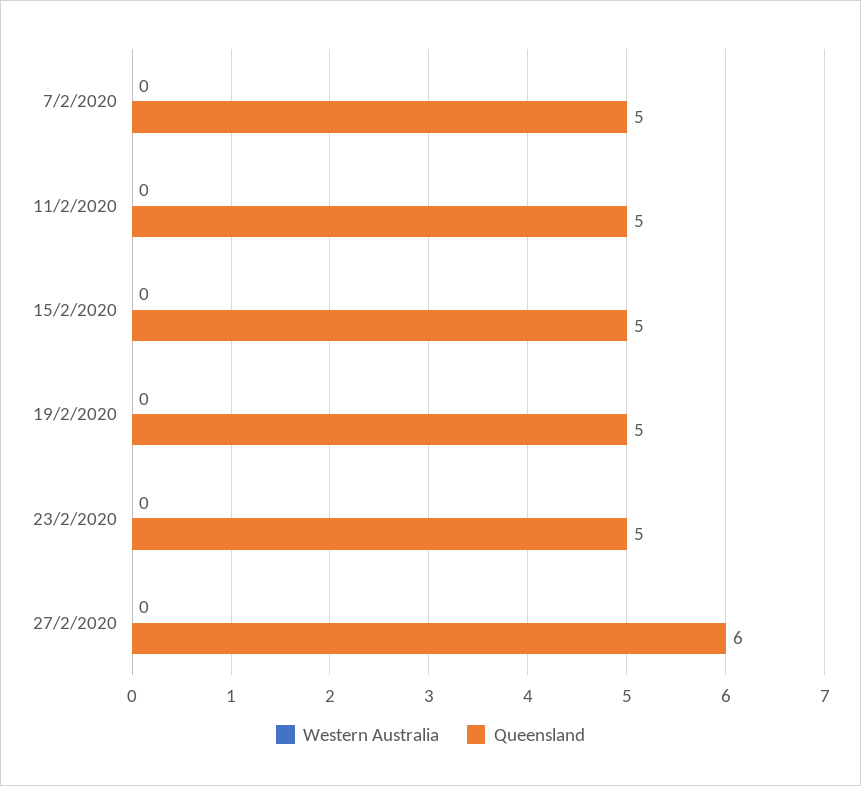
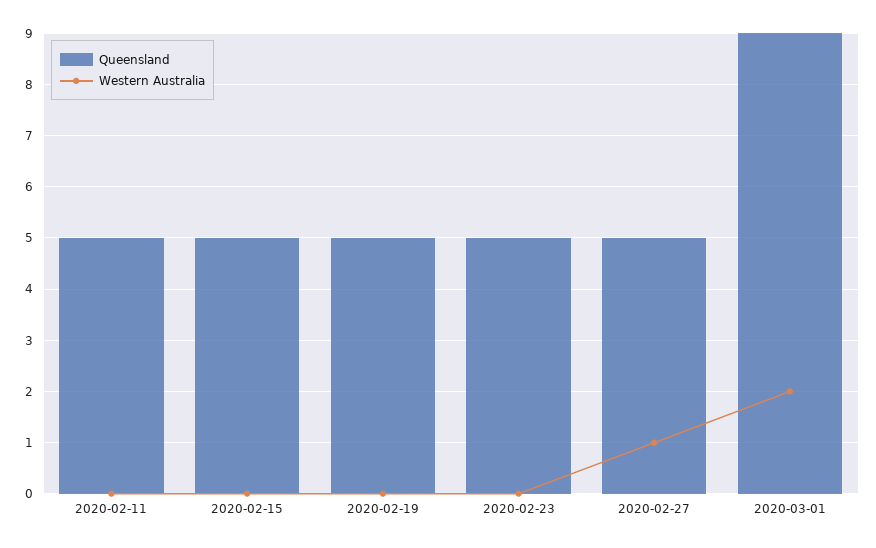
Western Australia, 7/2/2020: 0 -> none
Queensland, 7/2/2020: 5 -> none
Western Australia, 27/2/2020: 0 -> 1
Queensland, 27/2/2020: 6 -> 5
Queensland, 2020-03-01: none -> 9
Western Australia, 2020-03-01: none -> 2

